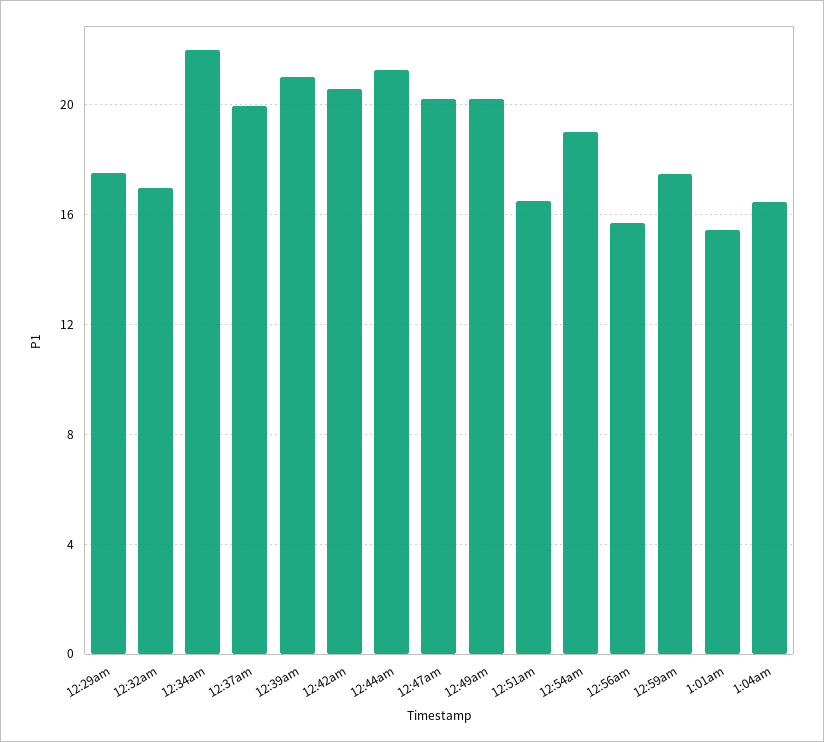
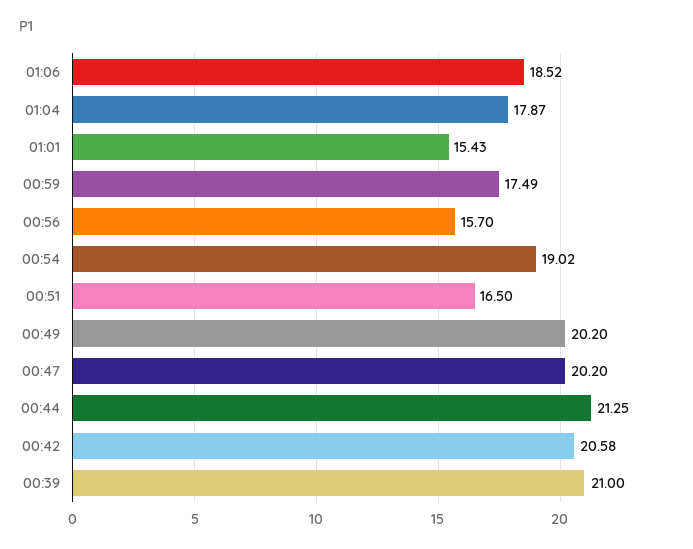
12:29am: 17.5 -> none
12:32am: 17 -> none
12:34am: 22 -> none
12:37am: 20 -> none
1:04am: 16.5 -> 17.87
01:06: none -> 18.52

